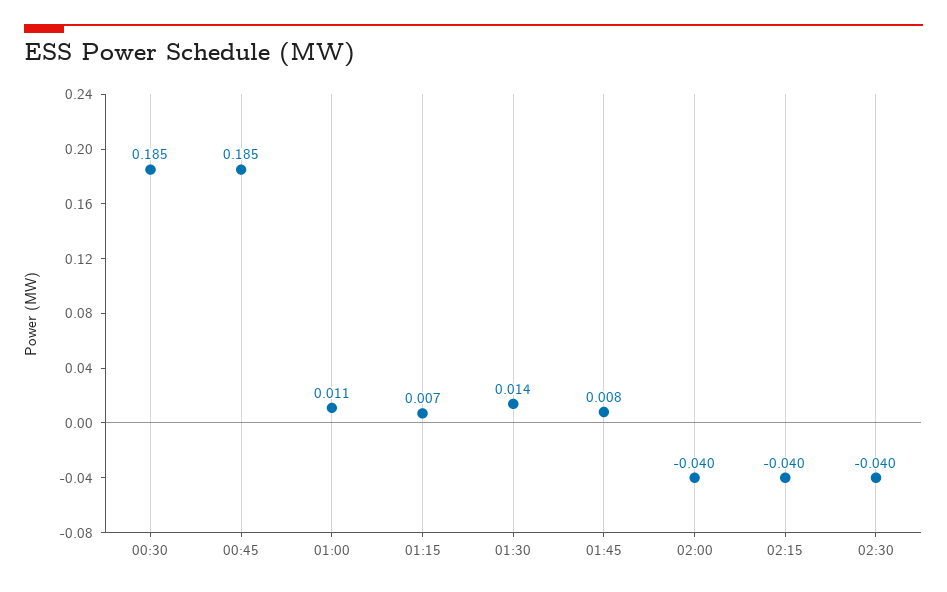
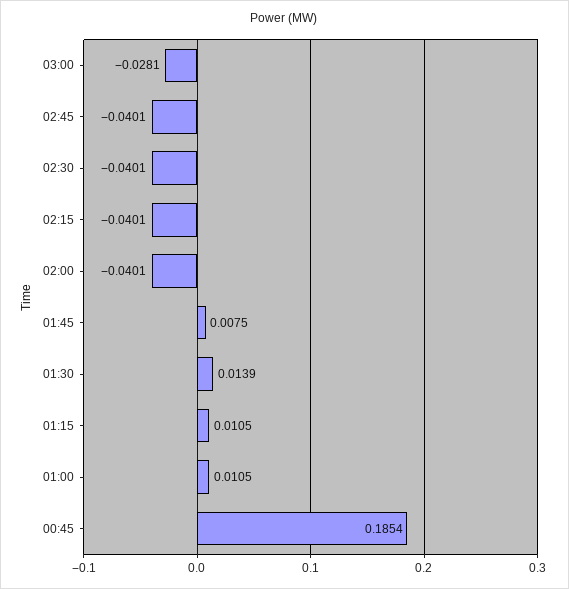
00:30: 0.185 -> none
01:15: 0.007 -> 0.0105
03:00: none -> -0.0281
02:45: none -> -0.0401

